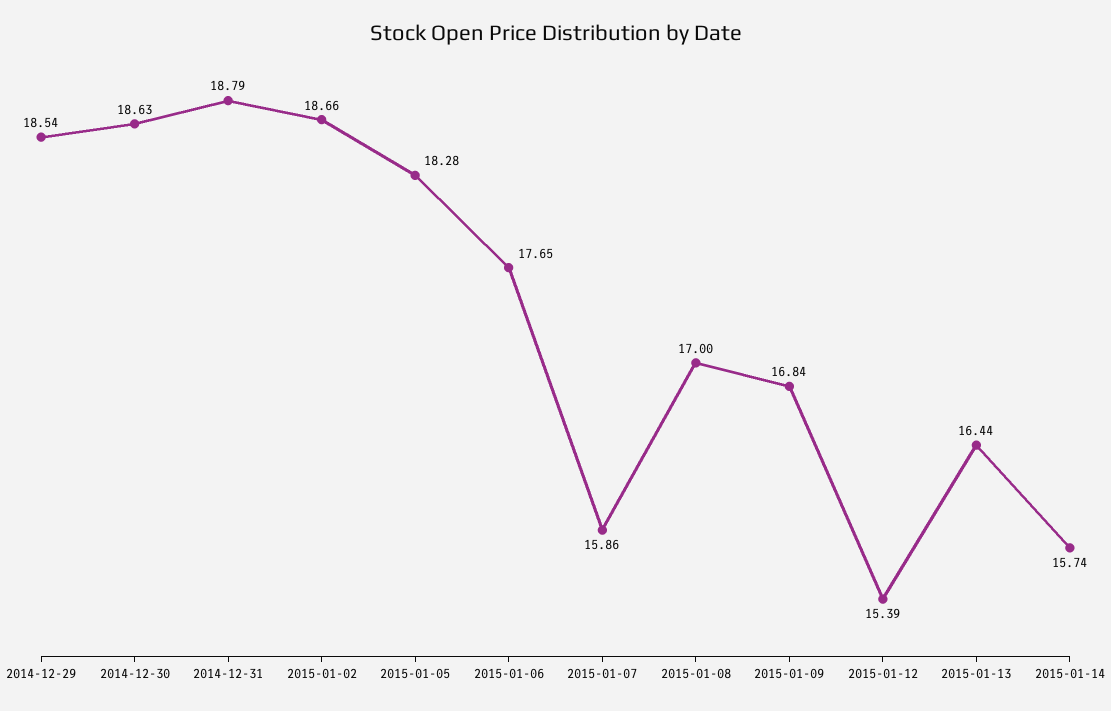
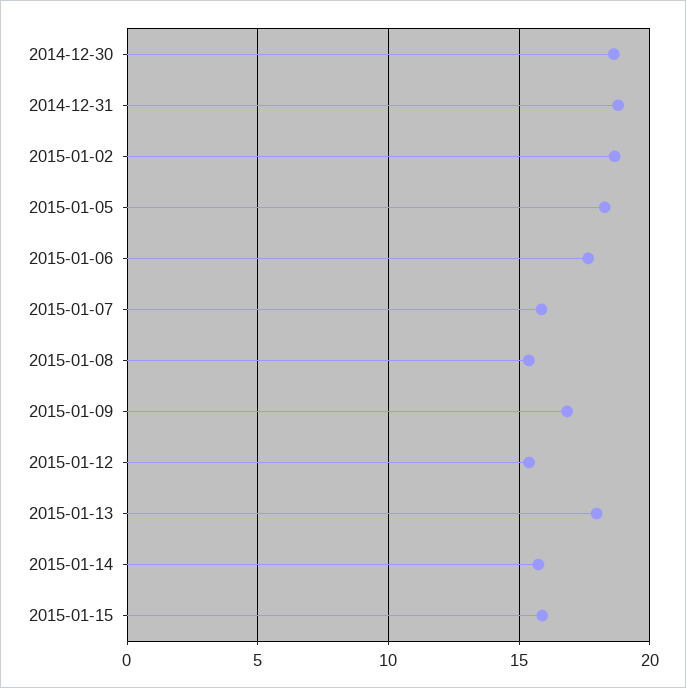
2014-12-29: 18.54 -> none
2015-01-08: 17 -> 15.5
2015-01-13: 16.44 -> 18
2015-01-15: none -> 16

